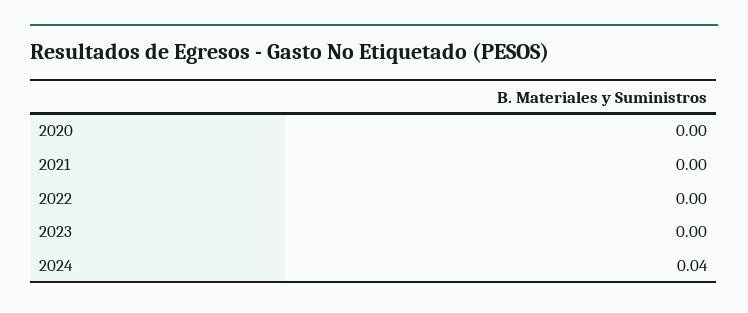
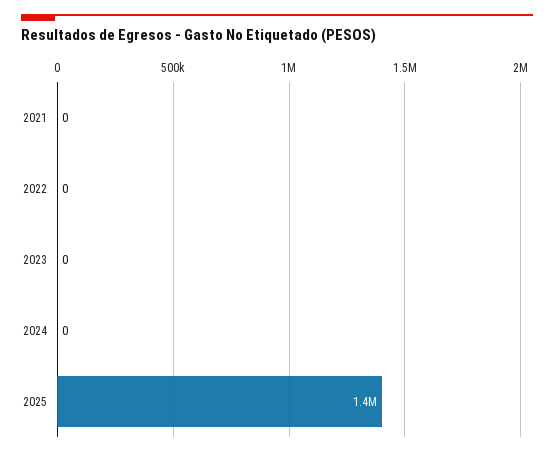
2020: 0 -> none
2024: 0.04 -> 0
2025: none -> 1400000

